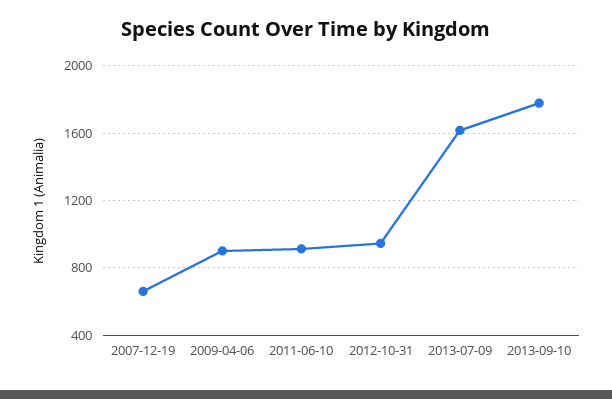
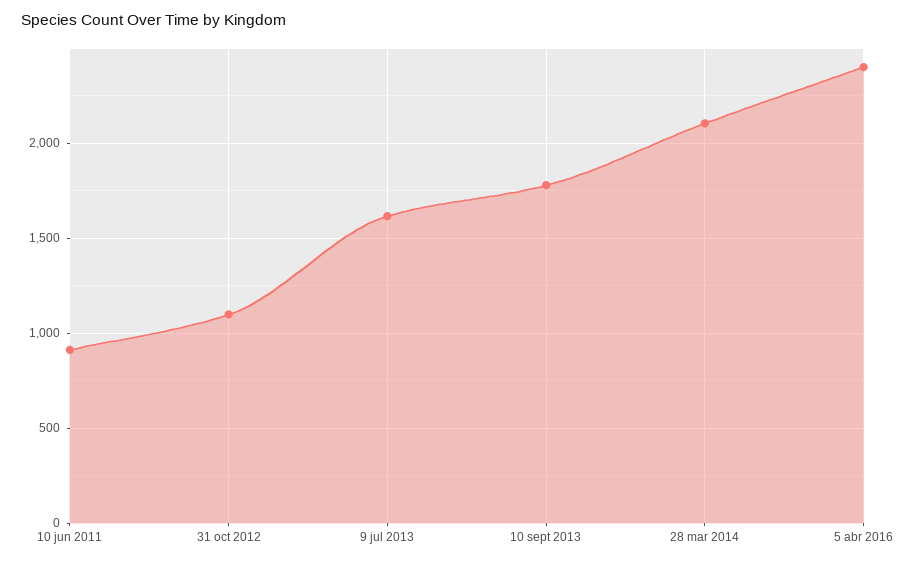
2007-12-19: 650 -> none
2009-04-06: 900 -> none
2012-10-31: 950 -> 1100
28 mar 2014: none -> 2100
5 abr 2016: none -> 2400

